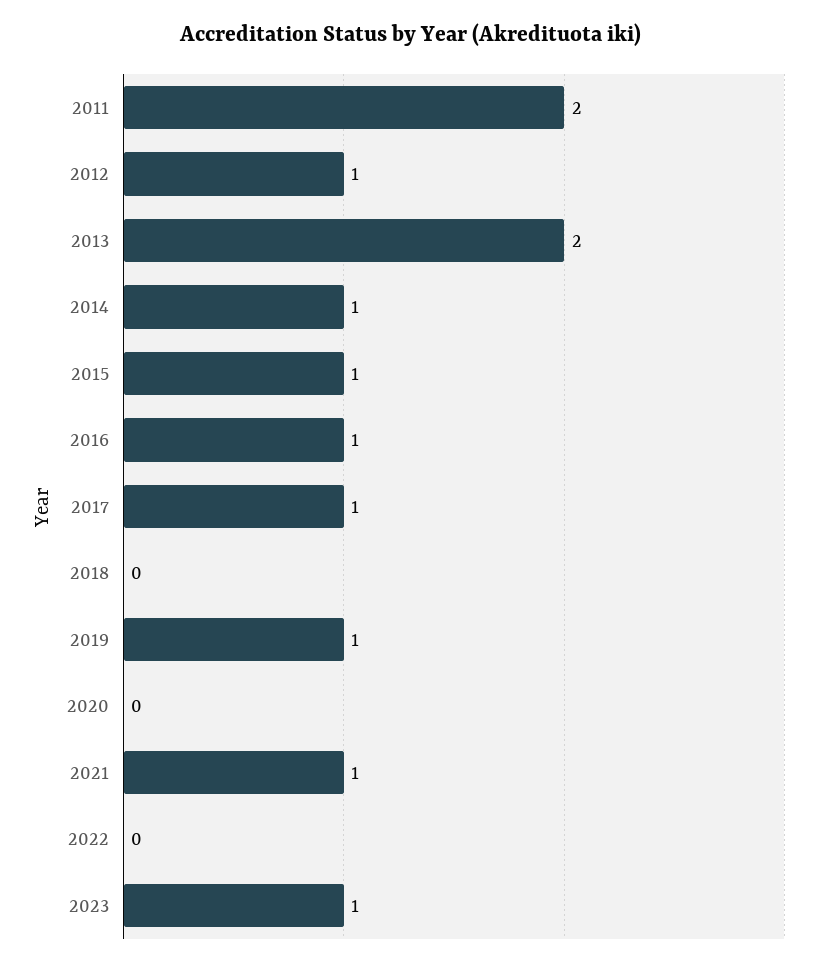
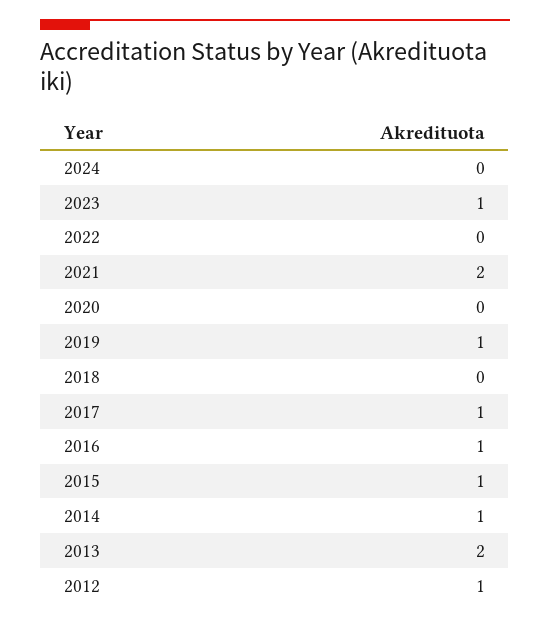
2011: 2 -> none
2021: 1 -> 2
2024: none -> 0

